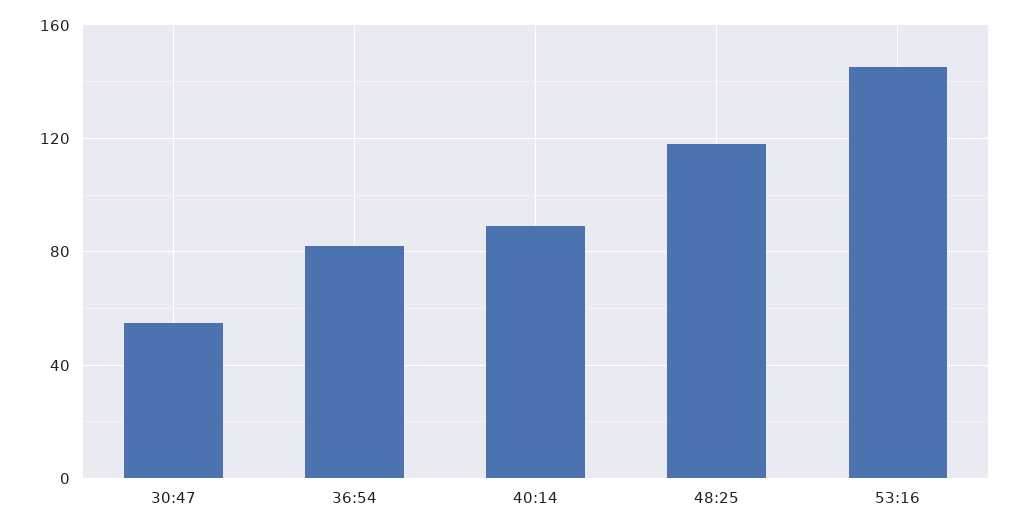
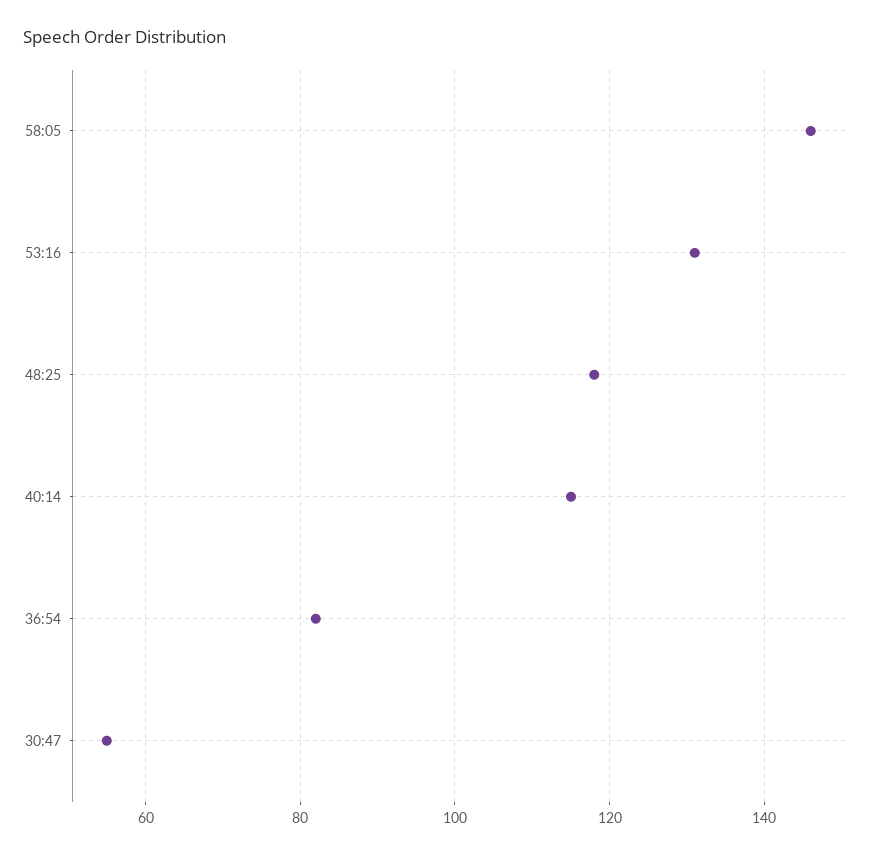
40:14: 90 -> 115
53:16: 145 -> 130
58:05: none -> 145

